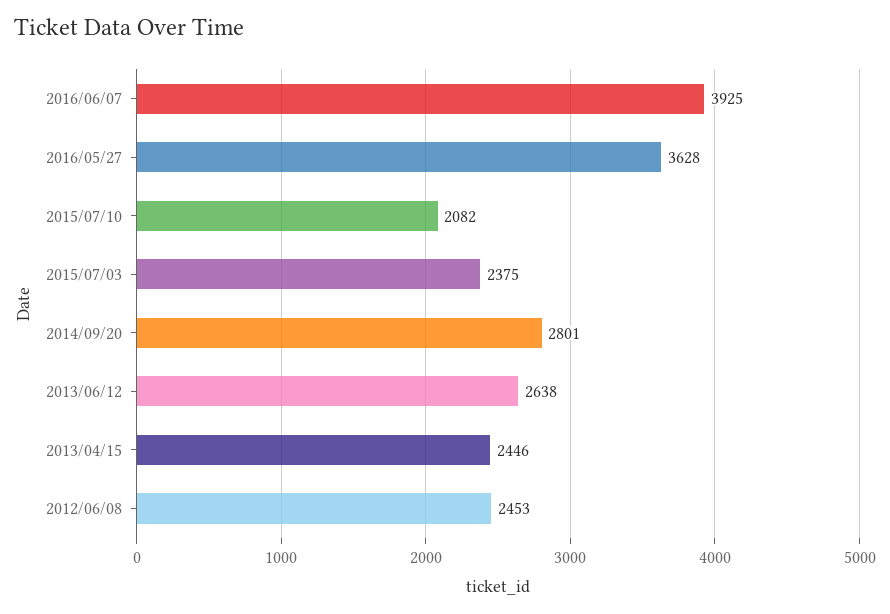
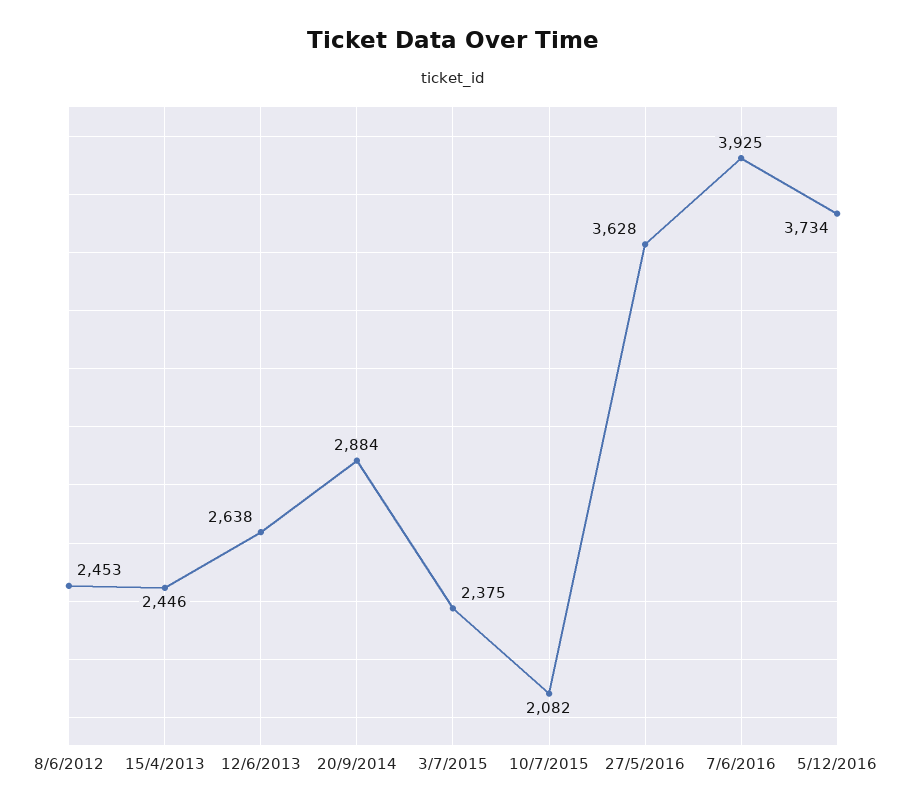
2014/09/20: 2801 -> 2884
5/12/2016: none -> 3734

